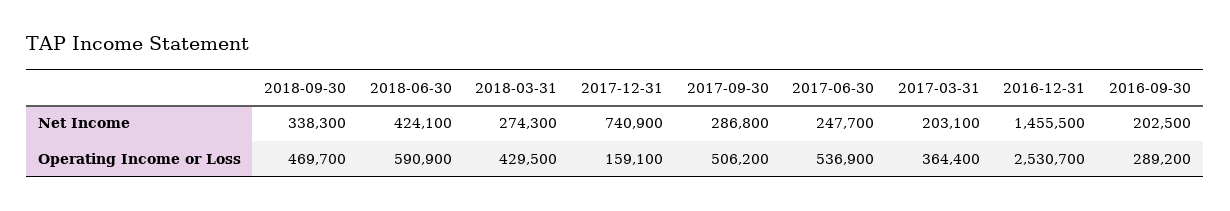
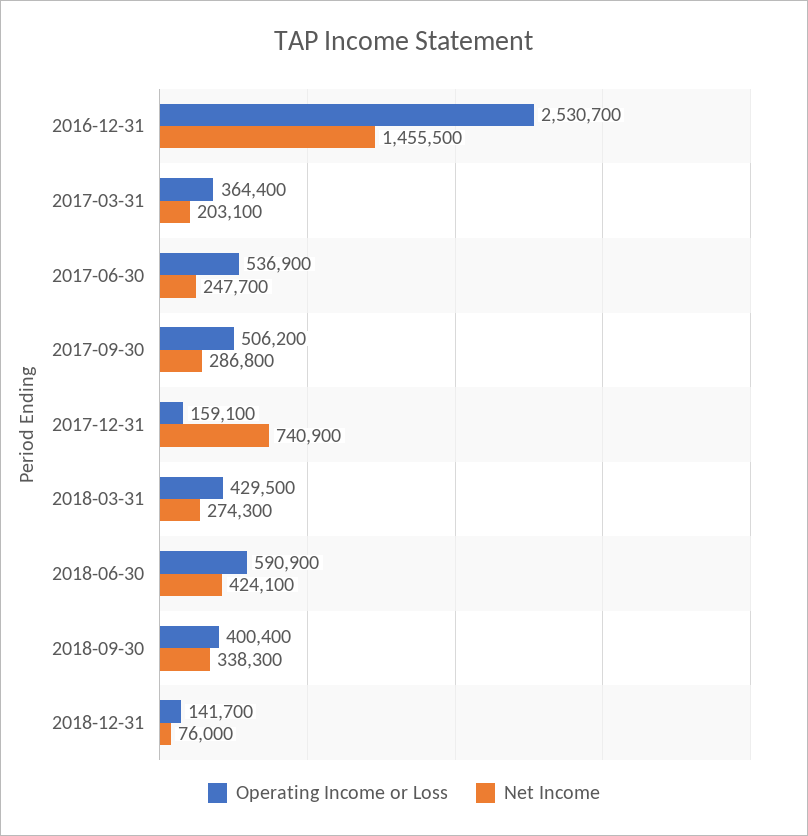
Net Income, 2016-09-30: 202500 -> none
Operating Income or Loss, 2018-09-30: 469700 -> 400400
Operating Income or Loss, 2016-09-30: 289200 -> none
Operating Income or Loss, 2018-12-31: none -> 141700
Net Income, 2018-12-31: none -> 76000

